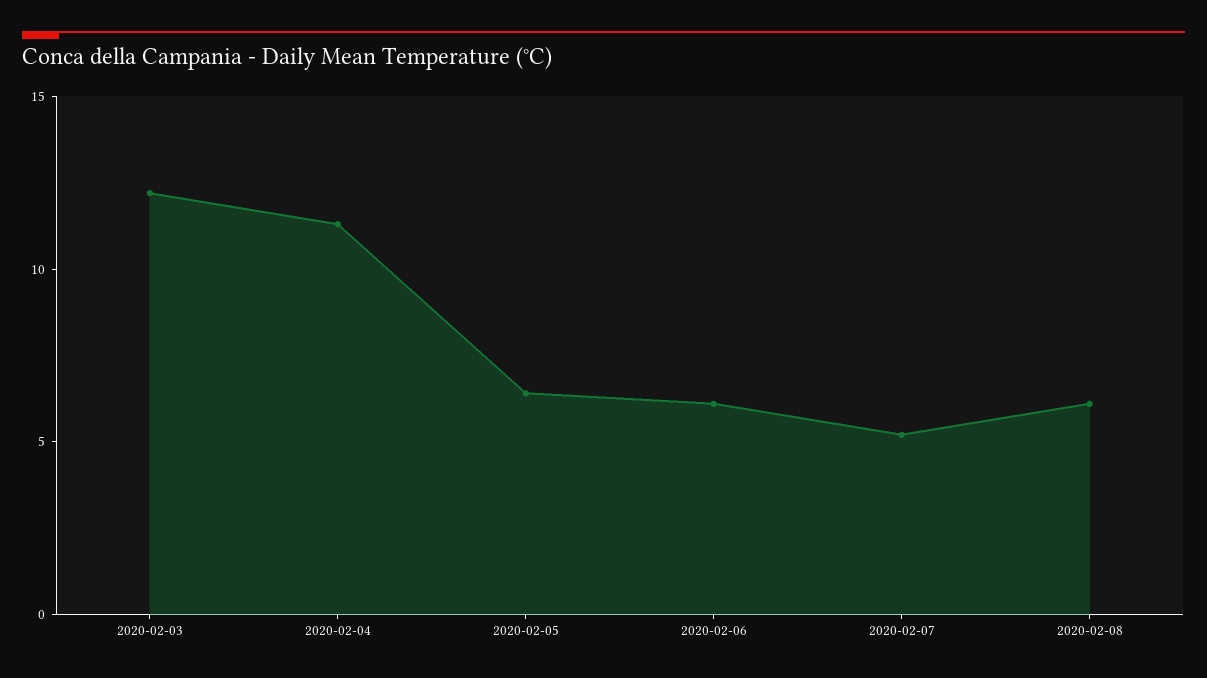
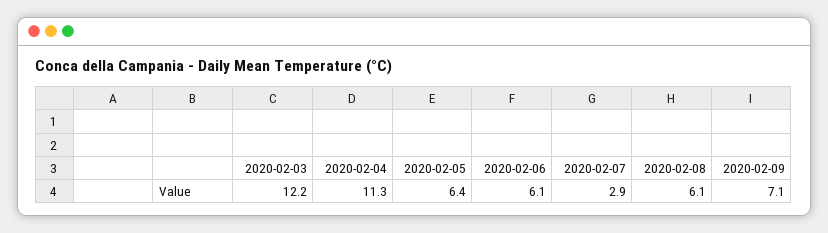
2020-02-07: 5 -> 2.9
2020-02-09: none -> 7.1

